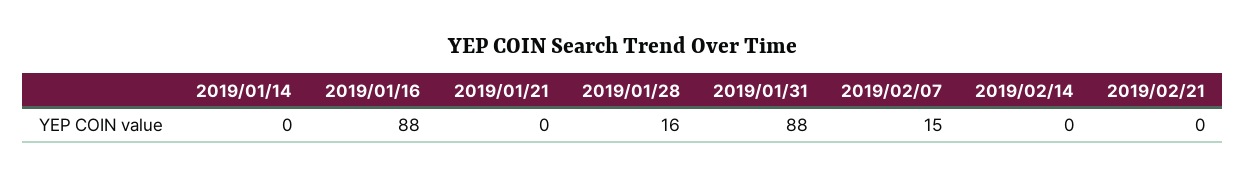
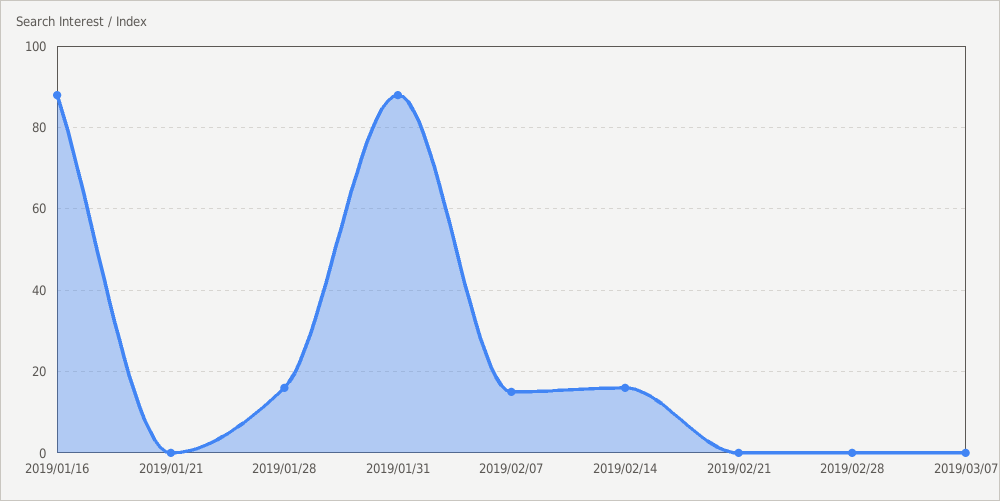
2019/01/14: 0 -> none
2019/02/14: 0 -> 15
2019/02/28: none -> 0
2019/03/07: none -> 0

